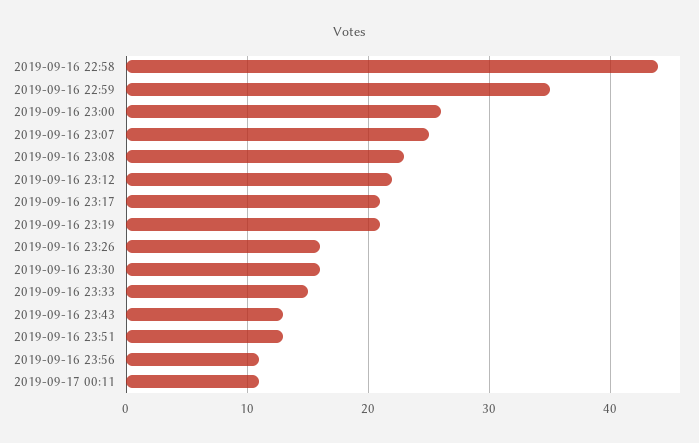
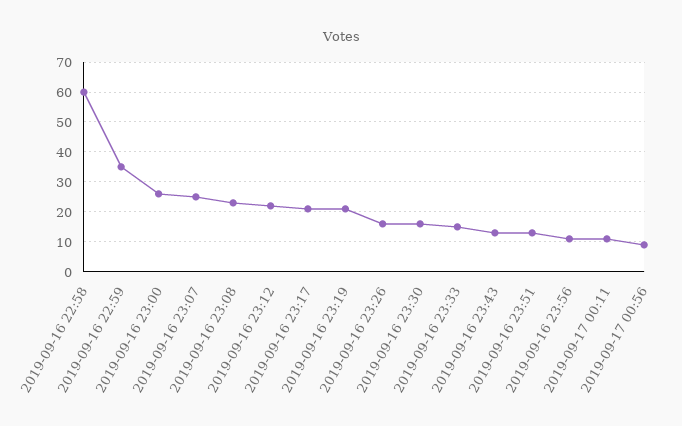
2019-09-16 22:58: 44 -> 60
2019-09-17 00:56: none -> 10

